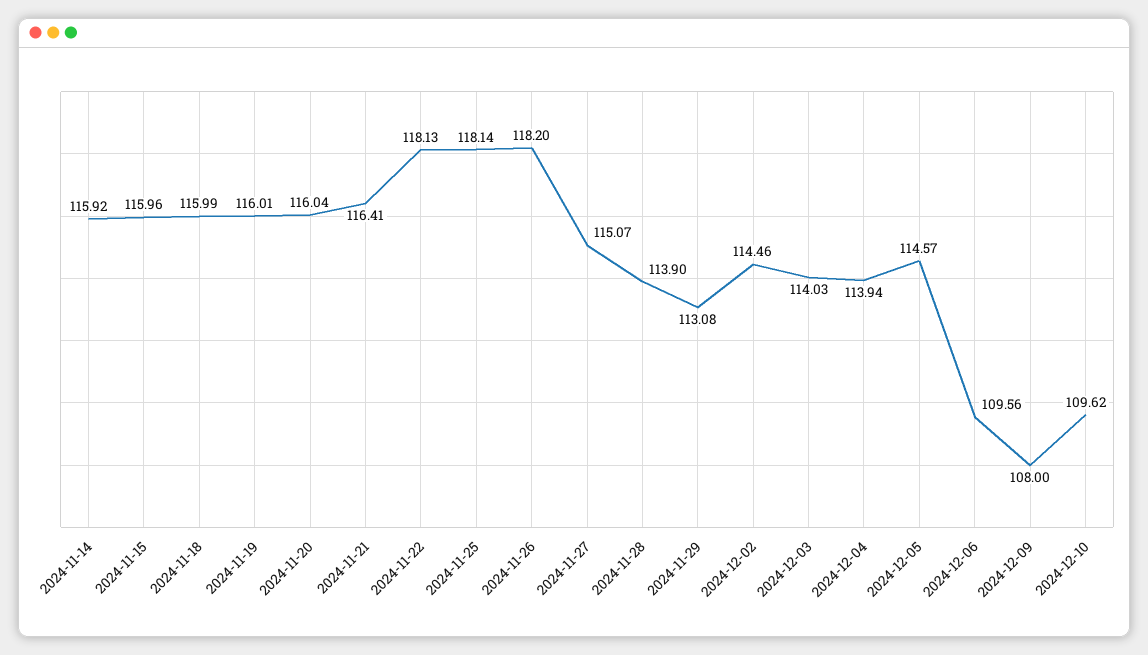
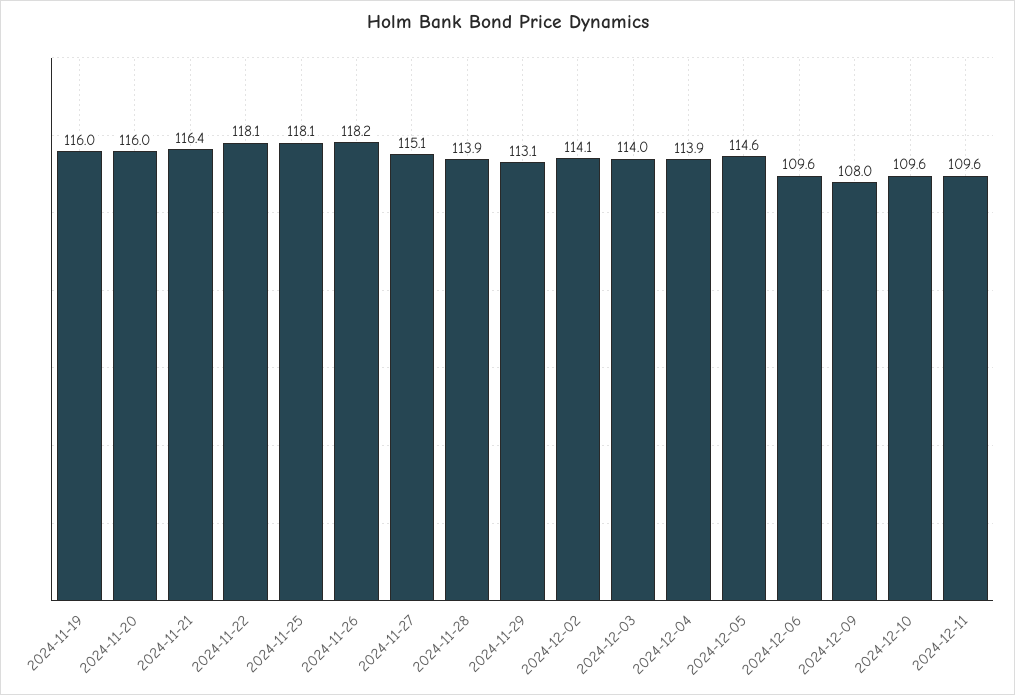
2024-11-14: 115.92 -> none
2024-11-15: 115.96 -> none
2024-11-18: 115.99 -> none
2024-12-02: 114.46 -> 114.1
2024-12-11: none -> 109.6

